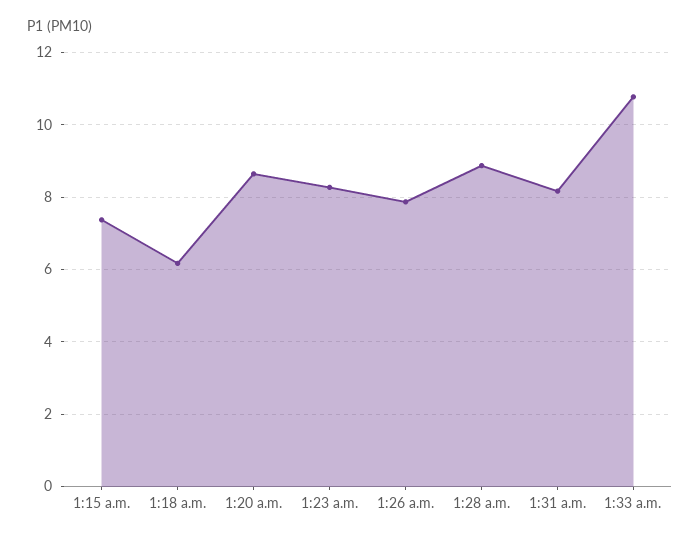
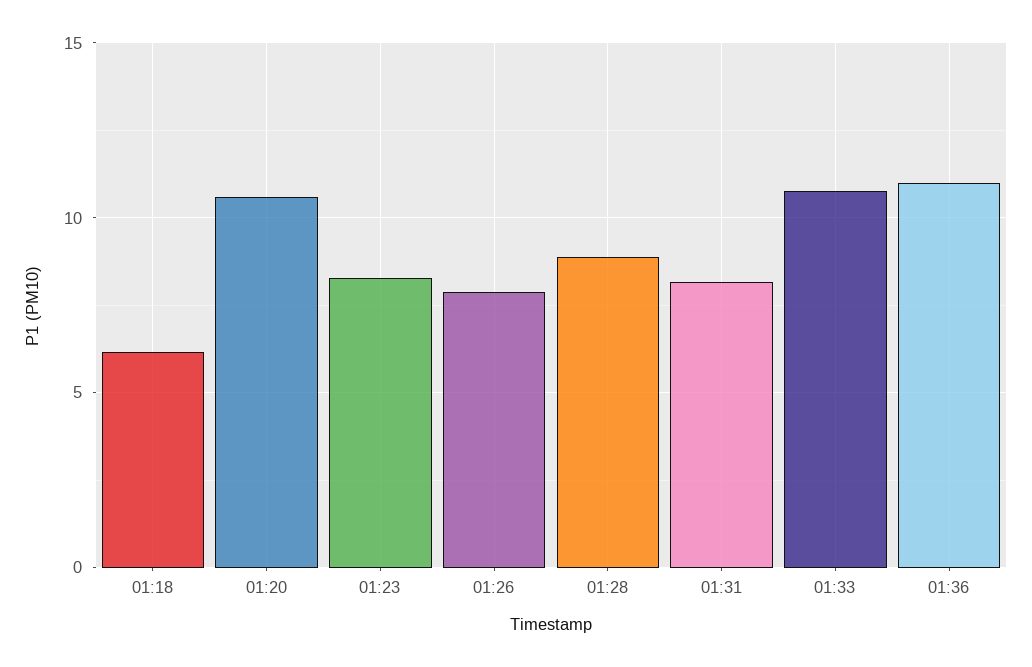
1:15 a.m.: 7.4 -> none
1:20 a.m.: 8.6 -> 10.5
01:36: none -> 11

